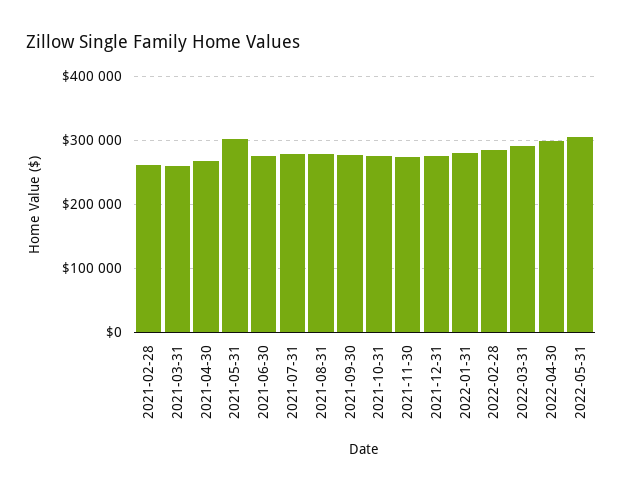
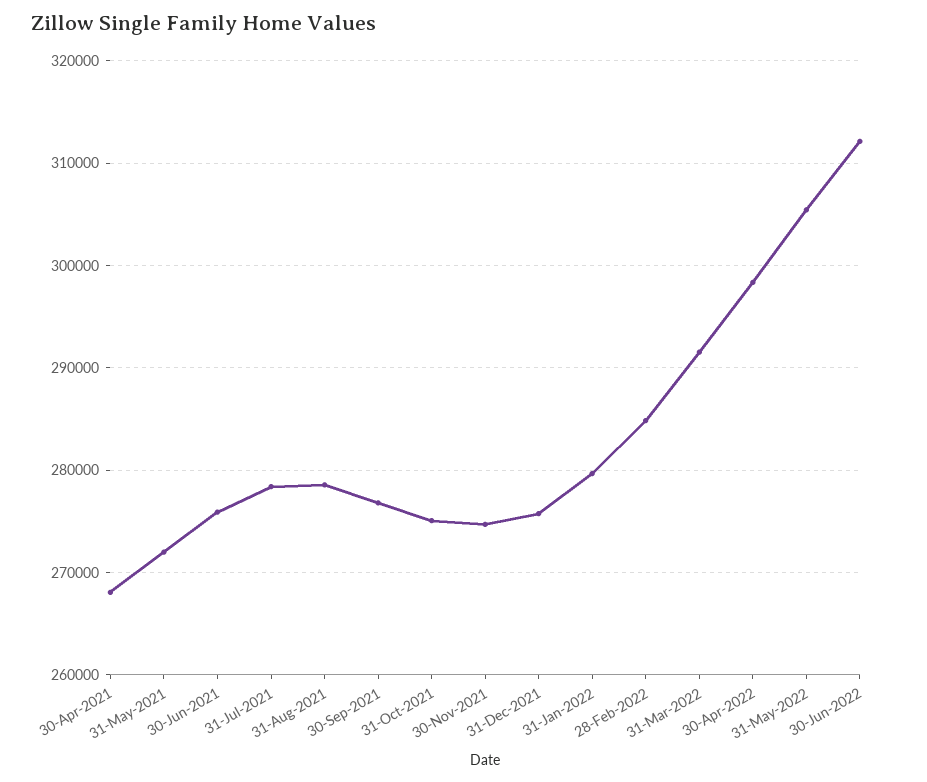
2021-02-28: 260000 -> none
2021-03-31: 260000 -> none
2021-05-31: 300000 -> 272000
30-Jun-2022: none -> 312000

